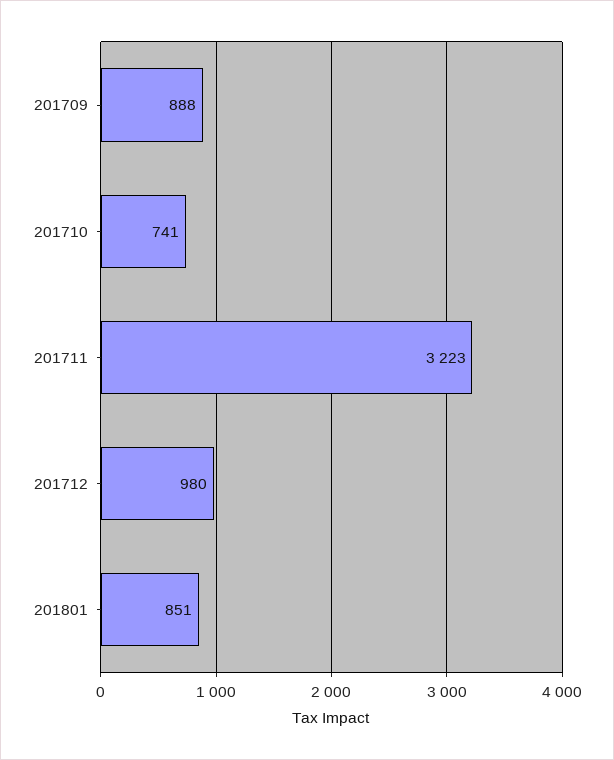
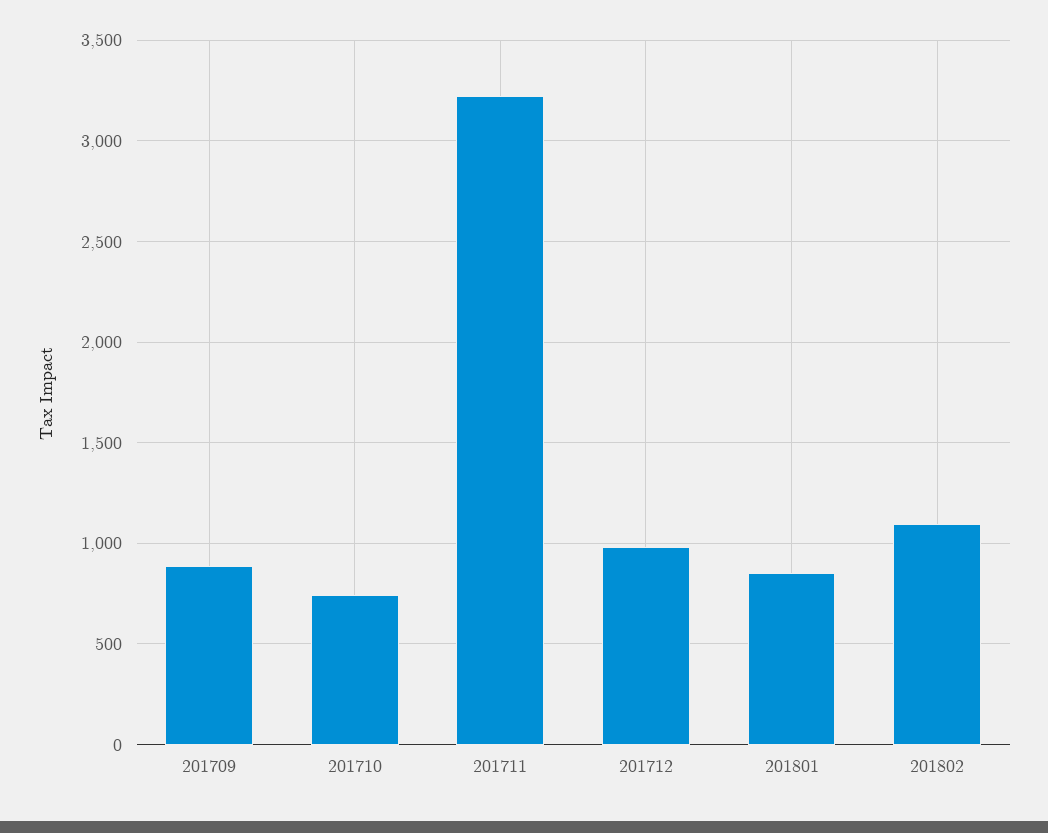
201802: none -> 1100

